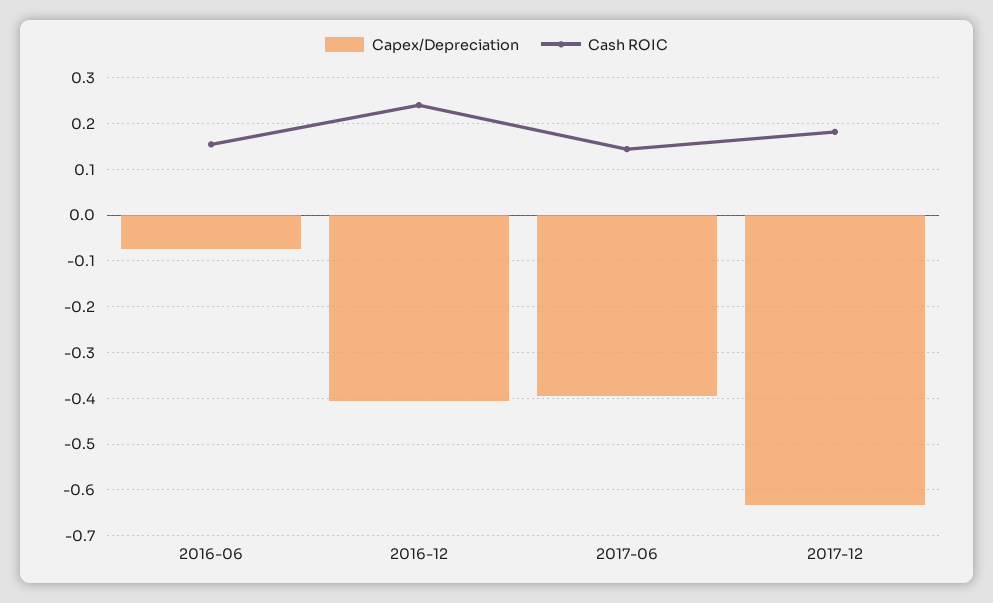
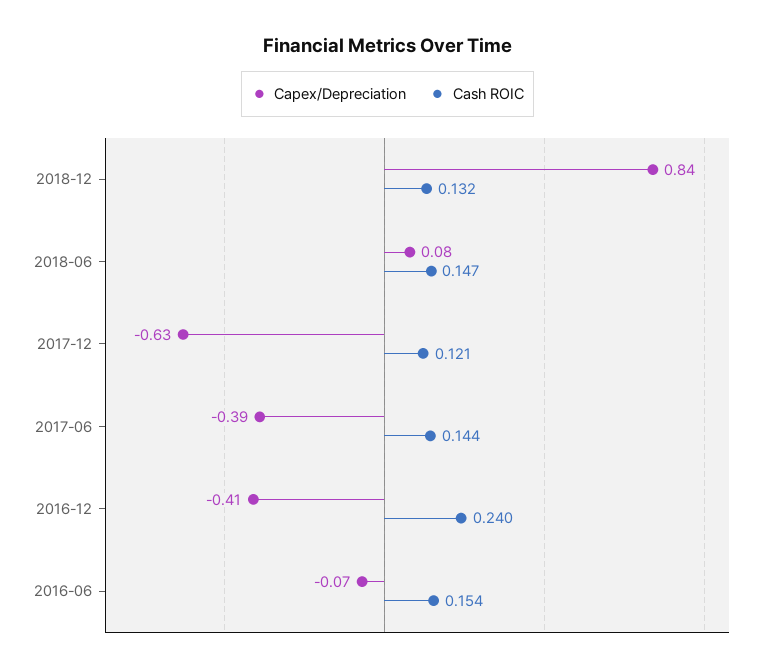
Cash ROIC, 2017-12: 0.18 -> 0.121
Capex/Depreciation, 2018-12: none -> 0.84
Cash ROIC, 2018-12: none -> 0.132
Capex/Depreciation, 2018-06: none -> 0.08
Cash ROIC, 2018-06: none -> 0.147

